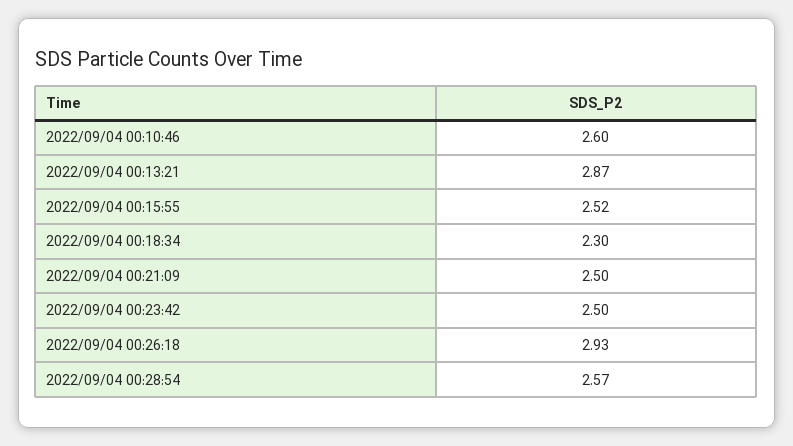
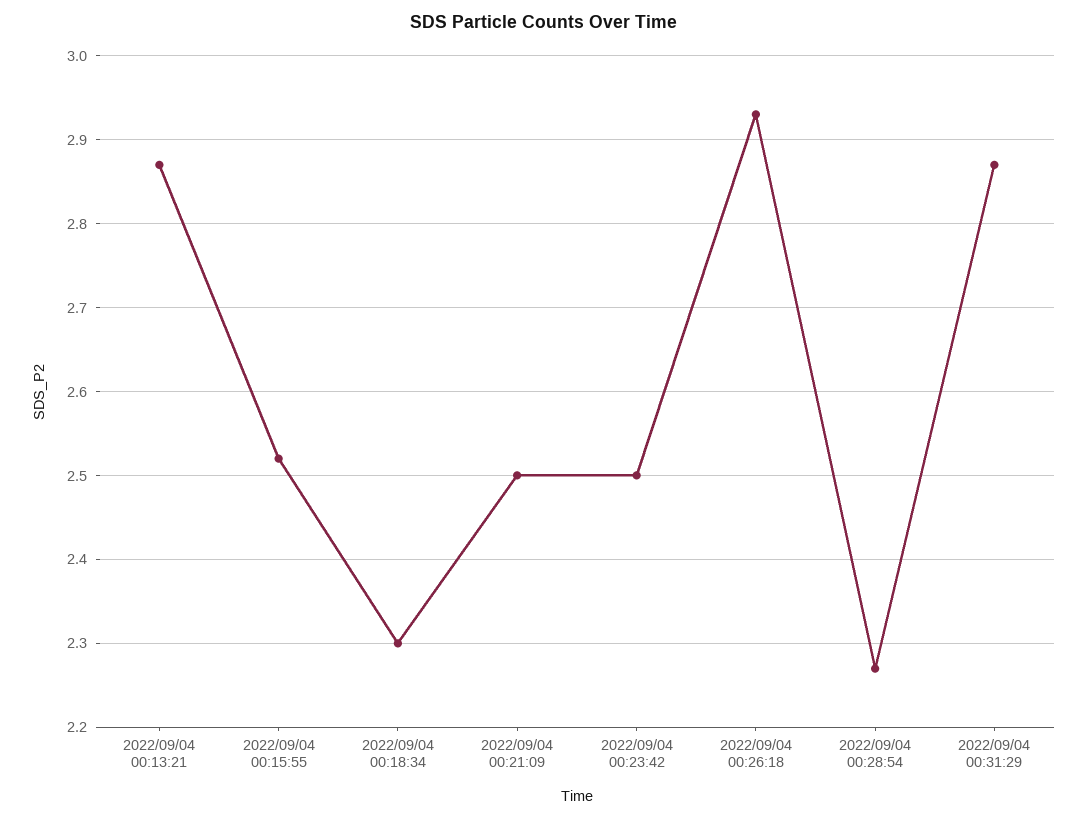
2022/09/04 00:10:46: 2.6 -> none
2022/09/04 00:28:54: 2.57 -> 2.27
2022/09/04 00:31:29: none -> 2.87

